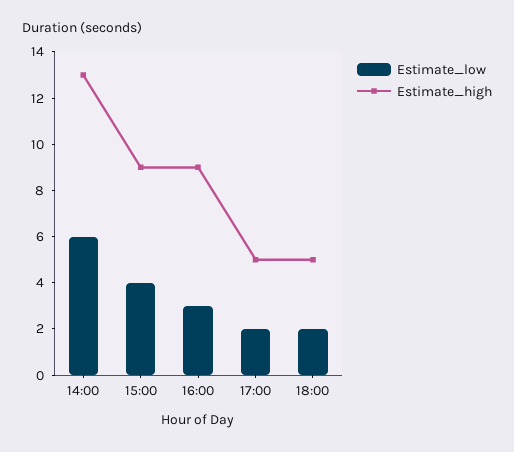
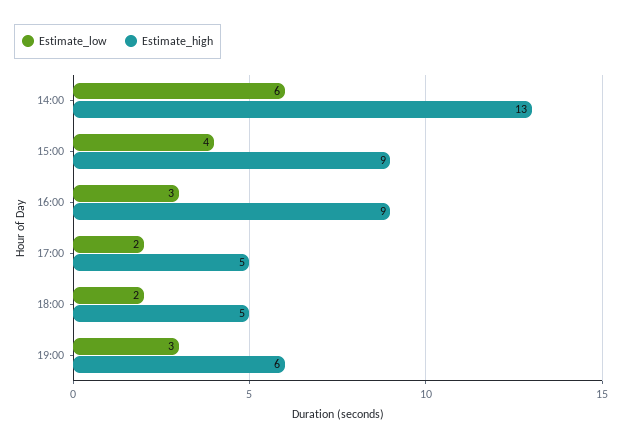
Estimate_low, 19:00: none -> 3
Estimate_high, 19:00: none -> 6

